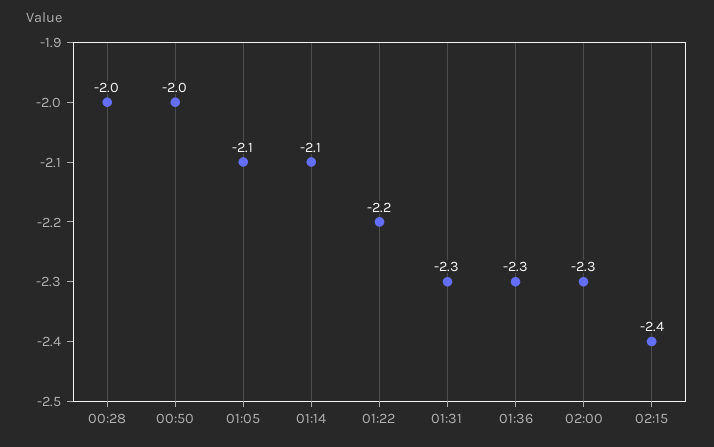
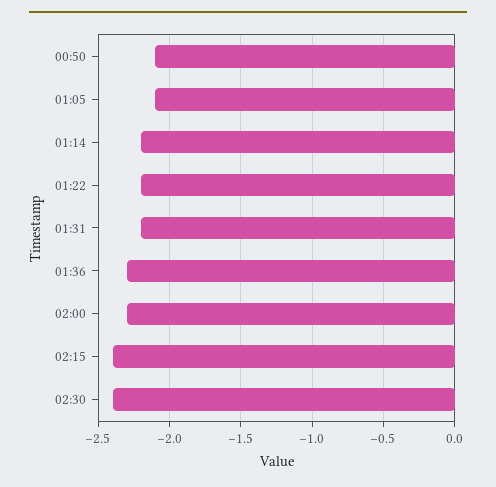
00:28: -2 -> none
00:50: -2 -> -2.1
01:14: -2.1 -> -2.2
01:31: -2.3 -> -2.2
02:30: none -> -2.4

